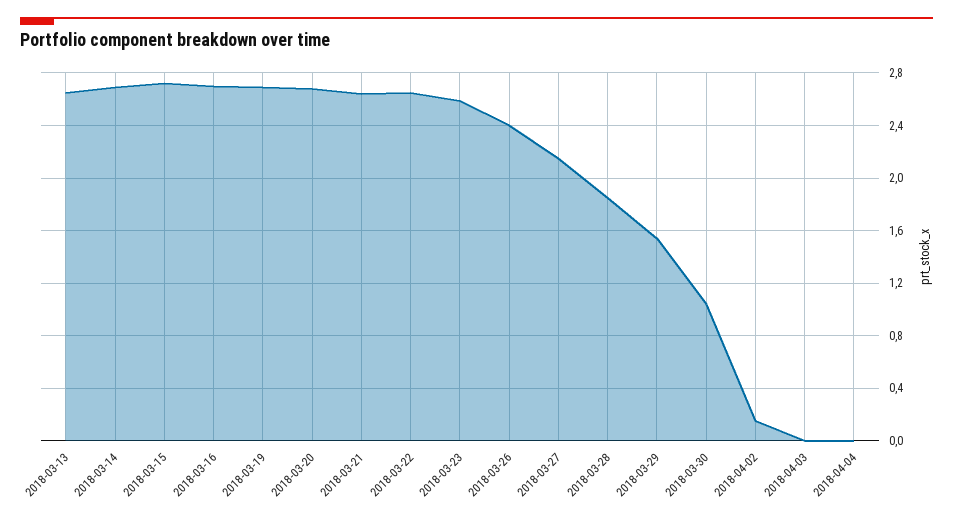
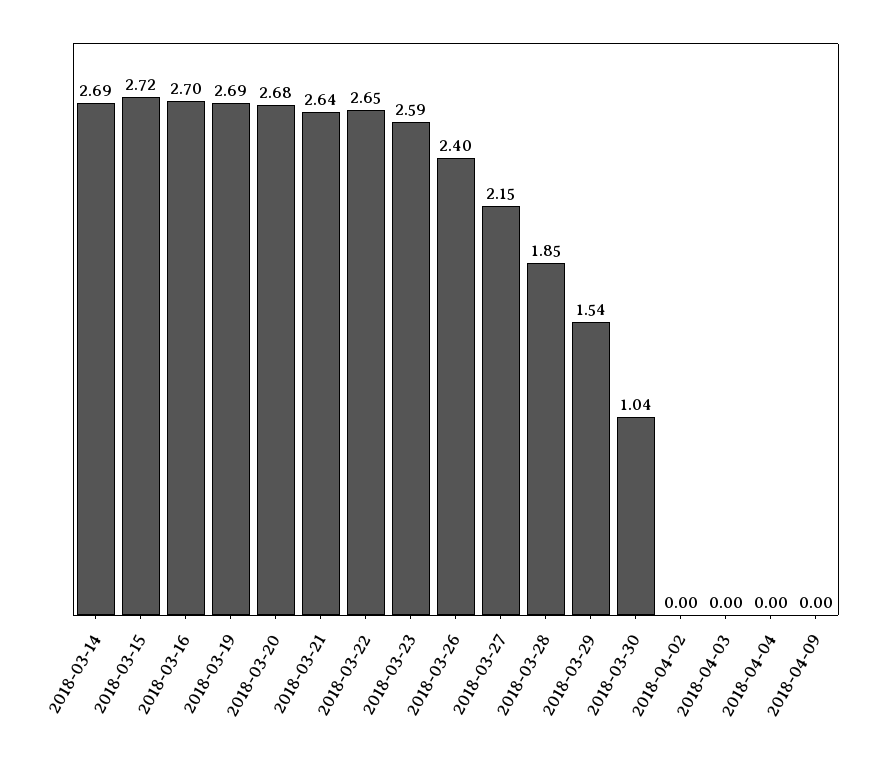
2018-03-13: 2.65 -> none
2018-04-02: 0.15 -> 0
2018-04-09: none -> 0

